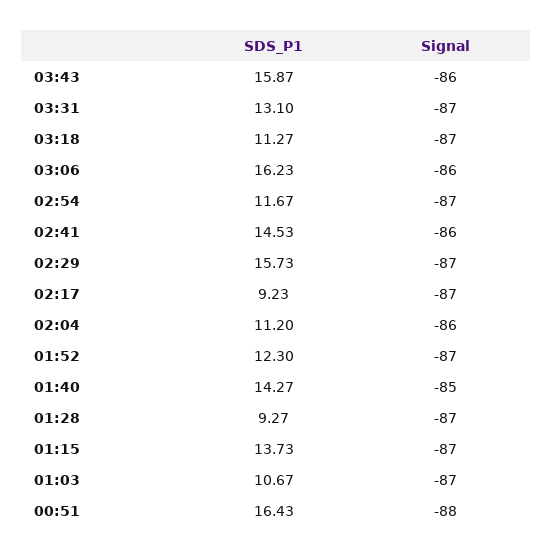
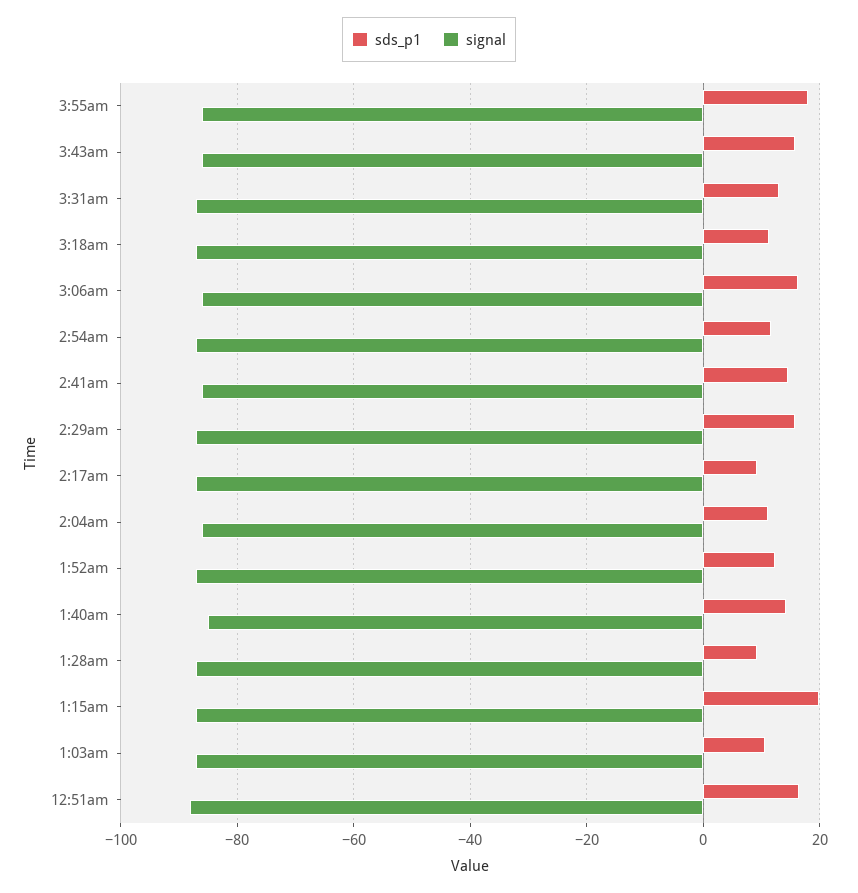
SDS_P1, 01:15: 13.73 -> 20
SDS_P1, 3:55am: none -> 18
Signal, 3:55am: none -> -86

